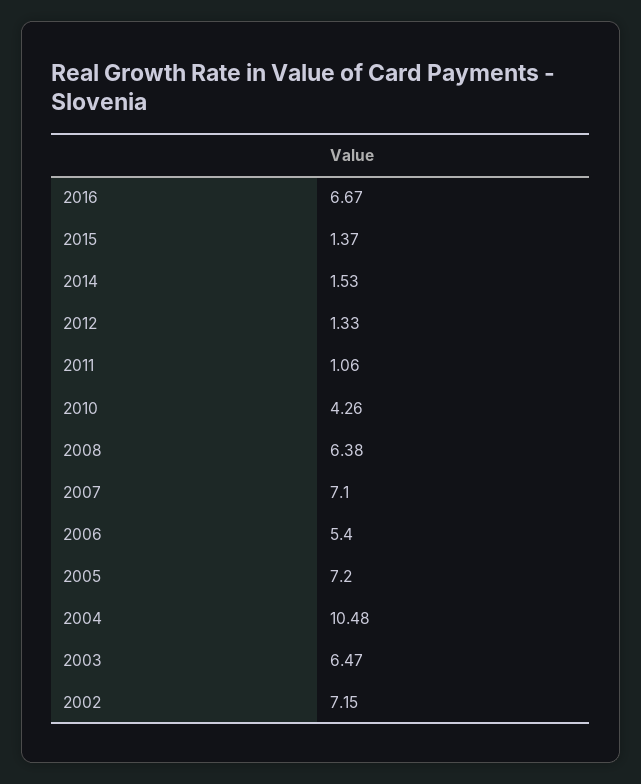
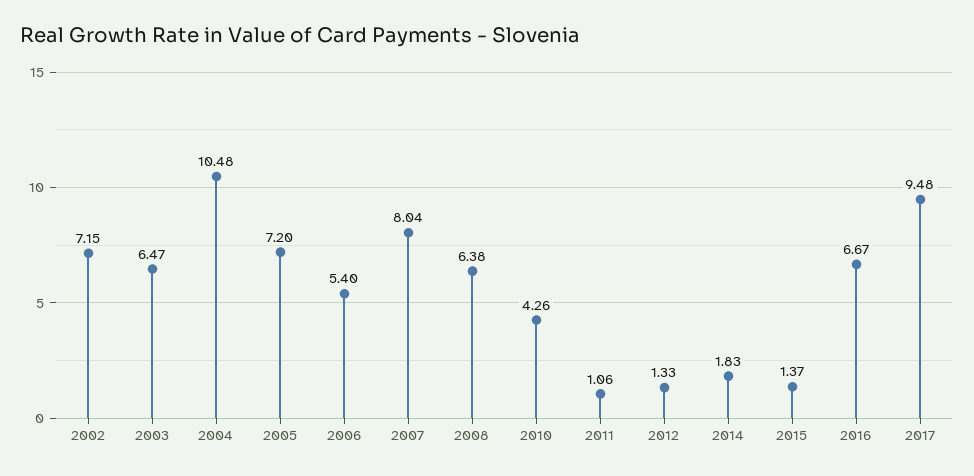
2014: 1.53 -> 1.83
2007: 7.1 -> 8.04
2017: none -> 9.48

